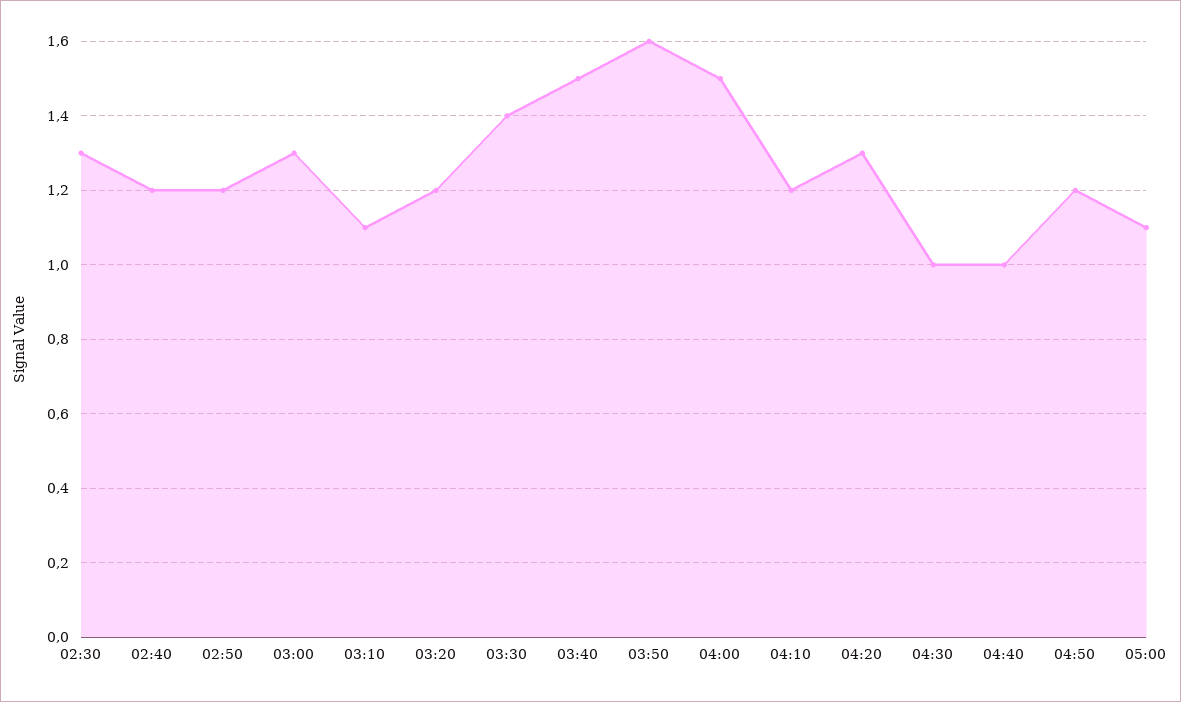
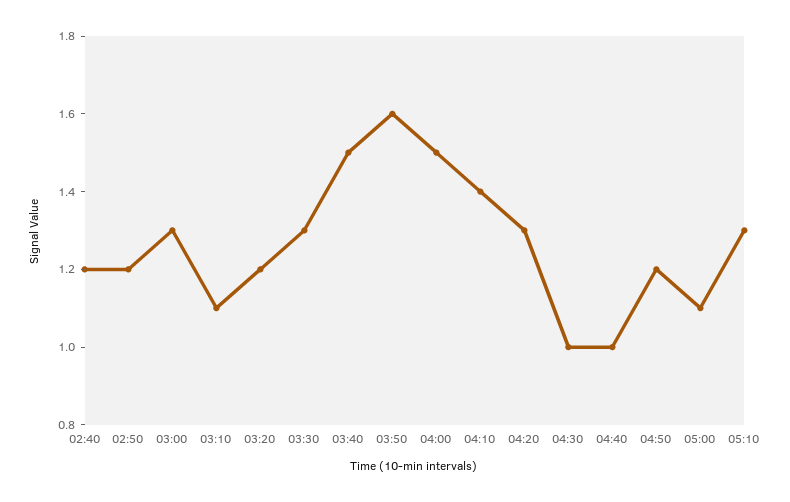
02:30: 1.3 -> none
03:30: 1.4 -> 1.3
04:10: 1.2 -> 1.4
05:10: none -> 1.3

